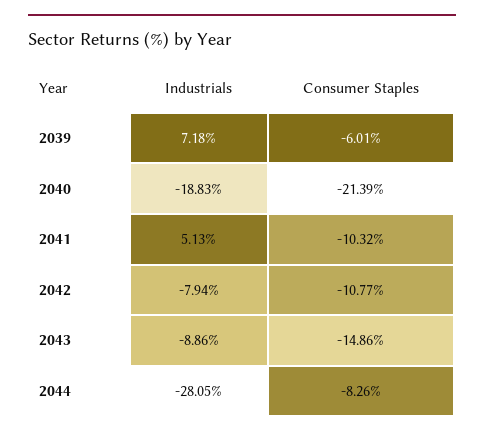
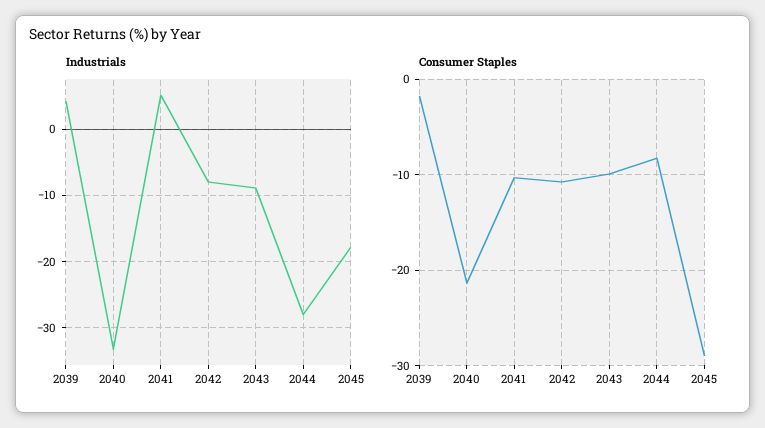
Industrials, 2039: 7.18 -> 4
Consumer Staples, 2039: -6.01 -> -2
Industrials, 2040: -18.83 -> -33
Consumer Staples, 2043: -14.86 -> -10
Industrials, 2045: none -> -18
Consumer Staples, 2045: none -> -29

